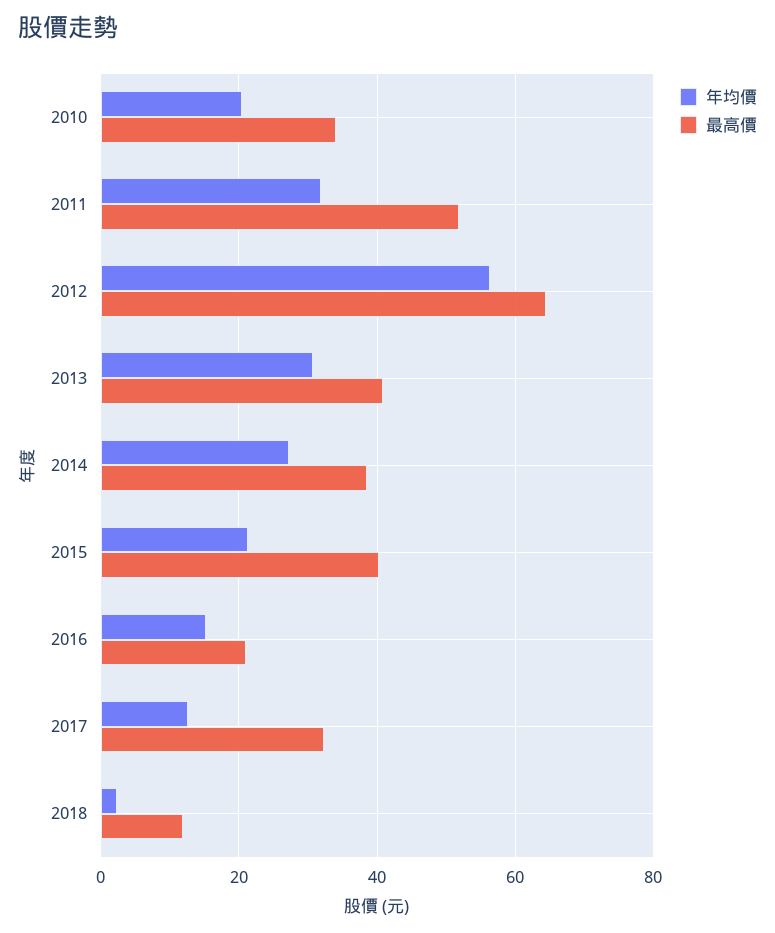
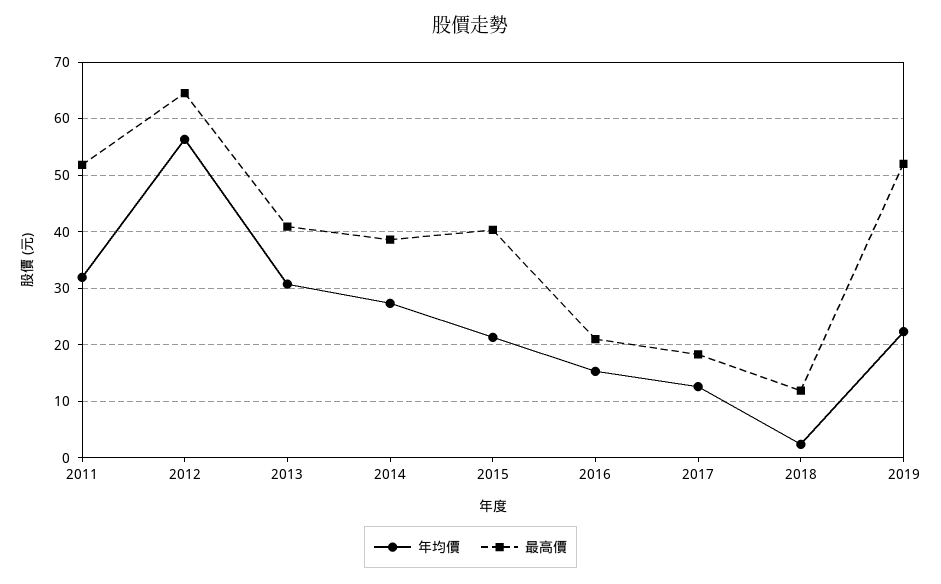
年均價, 2010: 20 -> none
最高價, 2010: 34 -> none
最高價, 2017: 32 -> 18
年均價, 2019: none -> 22
最高價, 2019: none -> 52

